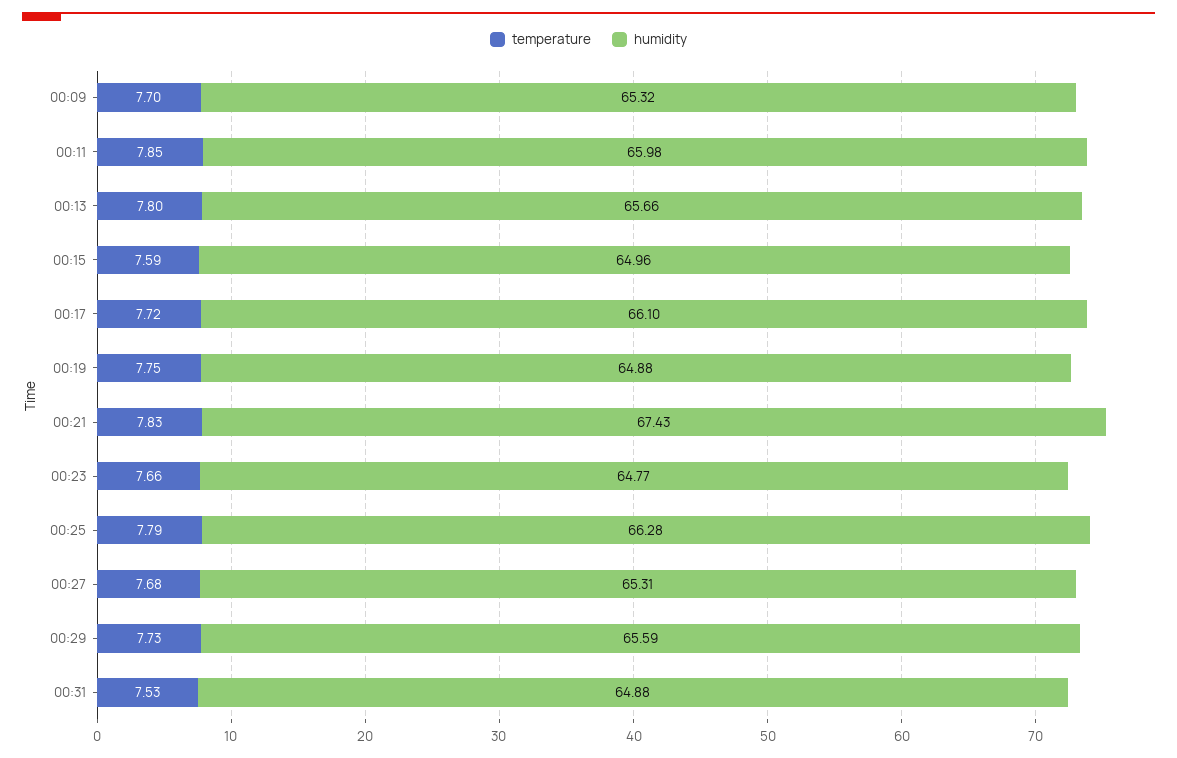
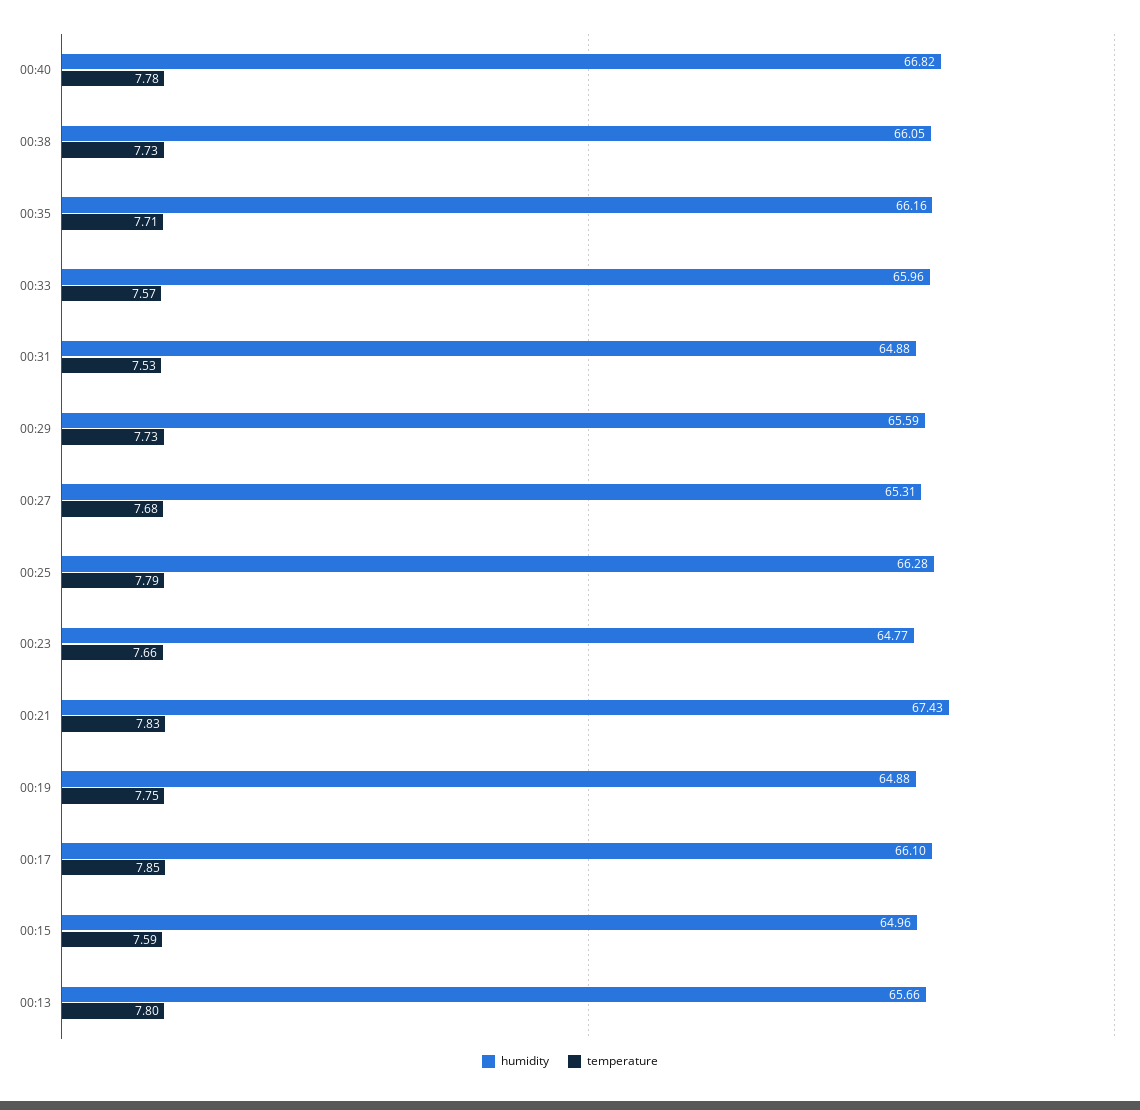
temperature, 00:09: 7.7 -> none
humidity, 00:09: 65.32 -> none
temperature, 00:11: 7.85 -> none
humidity, 00:11: 65.98 -> none
temperature, 00:17: 7.72 -> 7.85
humidity, 00:40: none -> 66.82
temperature, 00:40: none -> 7.78
humidity, 00:38: none -> 66.05
temperature, 00:38: none -> 7.73
humidity, 00:35: none -> 66.16
temperature, 00:35: none -> 7.71
humidity, 00:33: none -> 65.96
temperature, 00:33: none -> 7.57

